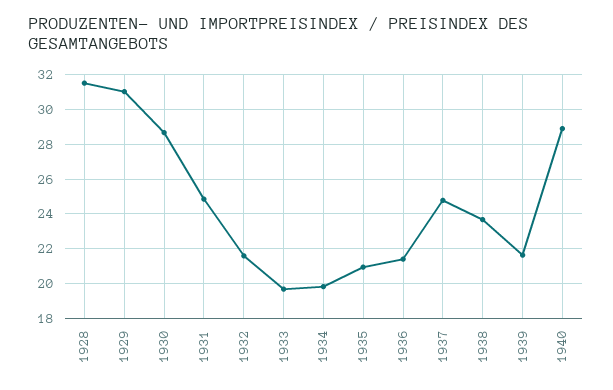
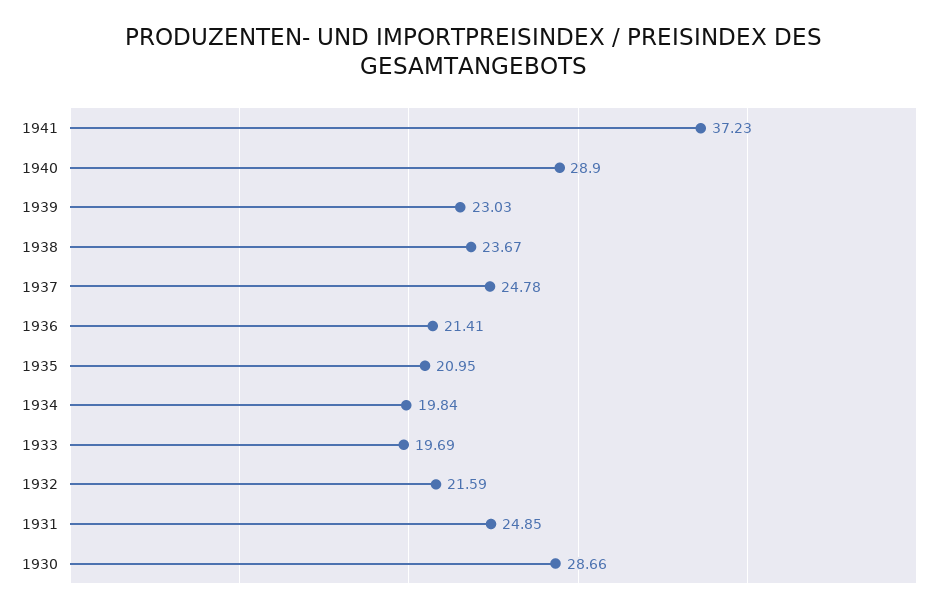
1928: 31.5 -> none
1929: 31 -> none
1939: 21.5 -> 23.03
1941: none -> 37.23

